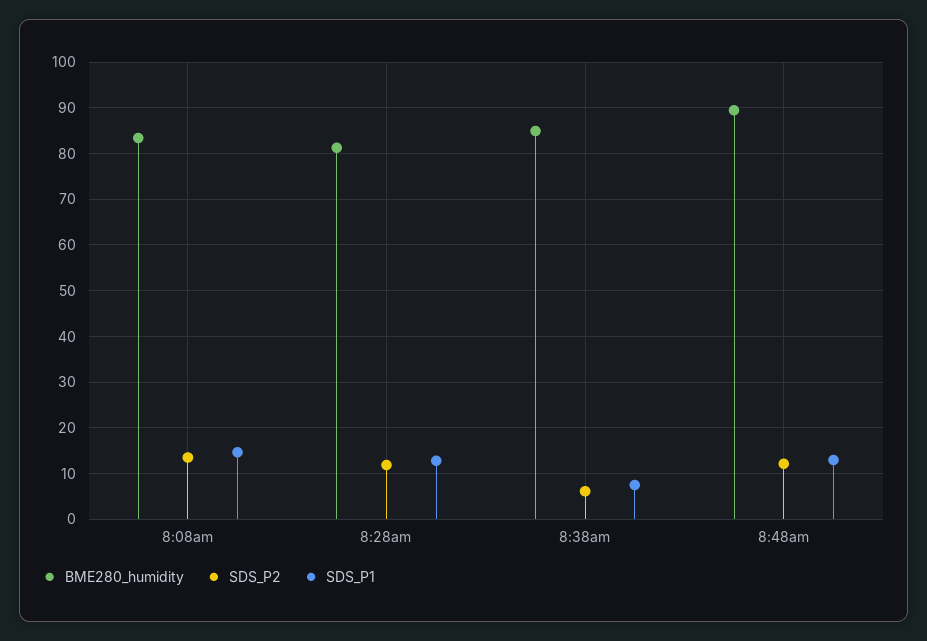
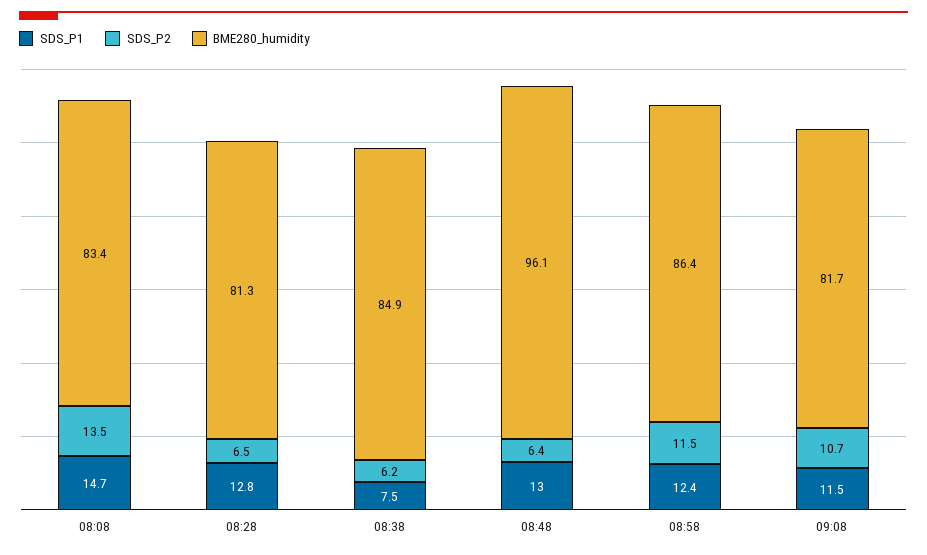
SDS_P2, 8:28am: 12 -> 6.5
BME280_humidity, 8:48am: 90 -> 96.1
SDS_P2, 8:48am: 12 -> 6.4
SDS_P1, 08:58: none -> 12.4
SDS_P2, 08:58: none -> 11.5
BME280_humidity, 08:58: none -> 86.4
SDS_P1, 09:08: none -> 11.5
SDS_P2, 09:08: none -> 10.7
BME280_humidity, 09:08: none -> 81.7

